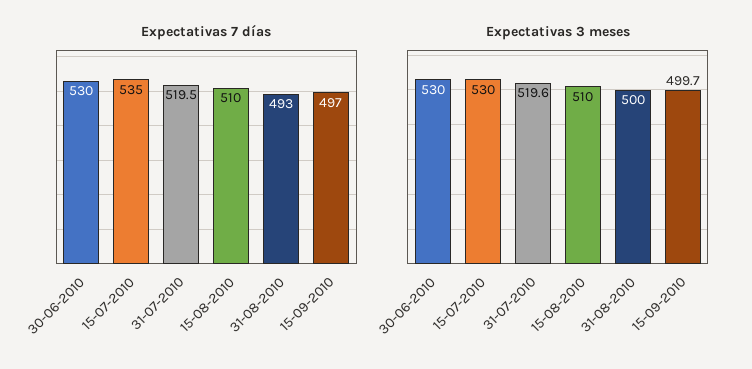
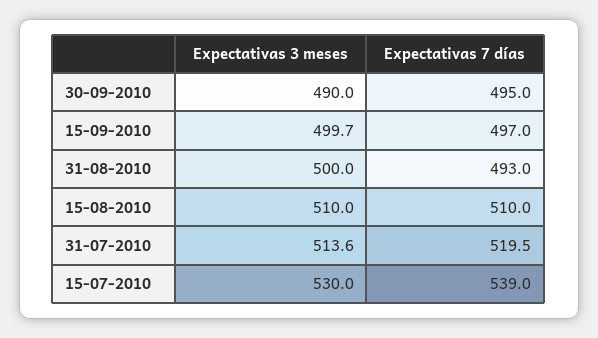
Expectativas 7 días, 30-06-2010: 530 -> none
Expectativas 7 días, 15-07-2010: 535 -> 539
Expectativas 3 meses, 30-06-2010: 530 -> none
Expectativas 3 meses, 31-07-2010: 519.6 -> 513.6
Expectativas 3 meses, 30-09-2010: none -> 490
Expectativas 7 días, 30-09-2010: none -> 495

